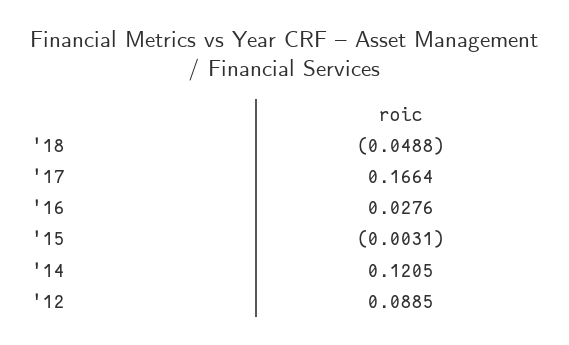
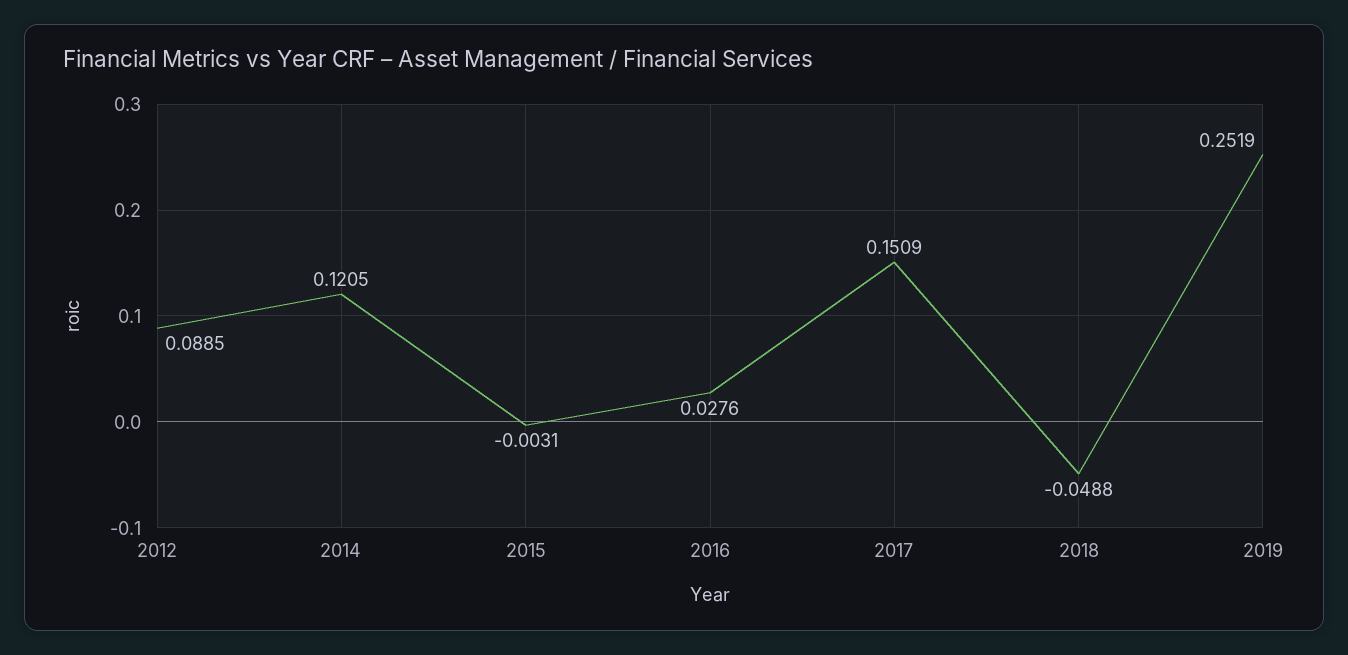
'17: 0.1664 -> 0.1509
2019: none -> 0.2519

